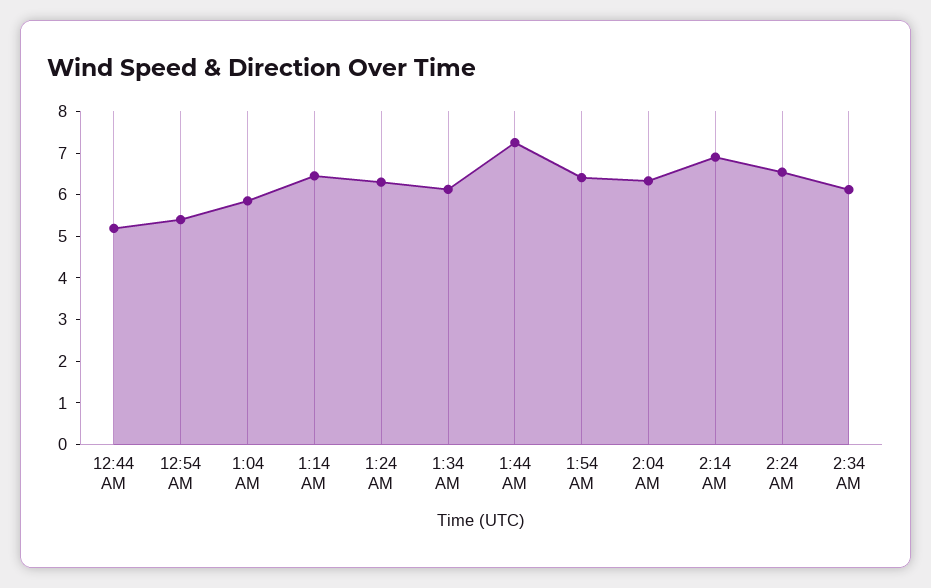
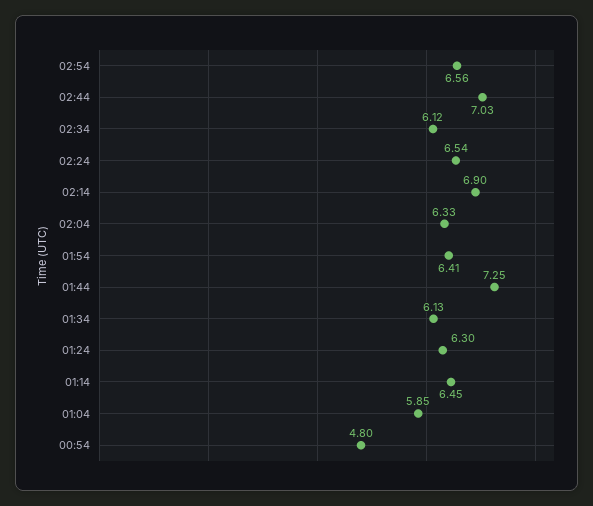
12:44 AM: 5.2 -> none
12:54 AM: 5.4 -> 4.8
02:54: none -> 6.56
02:44: none -> 7.03

